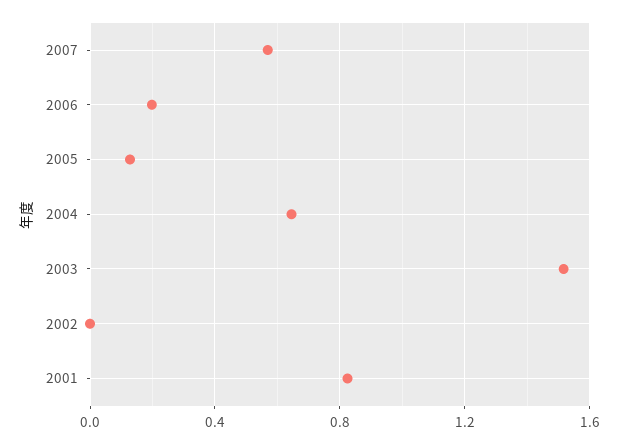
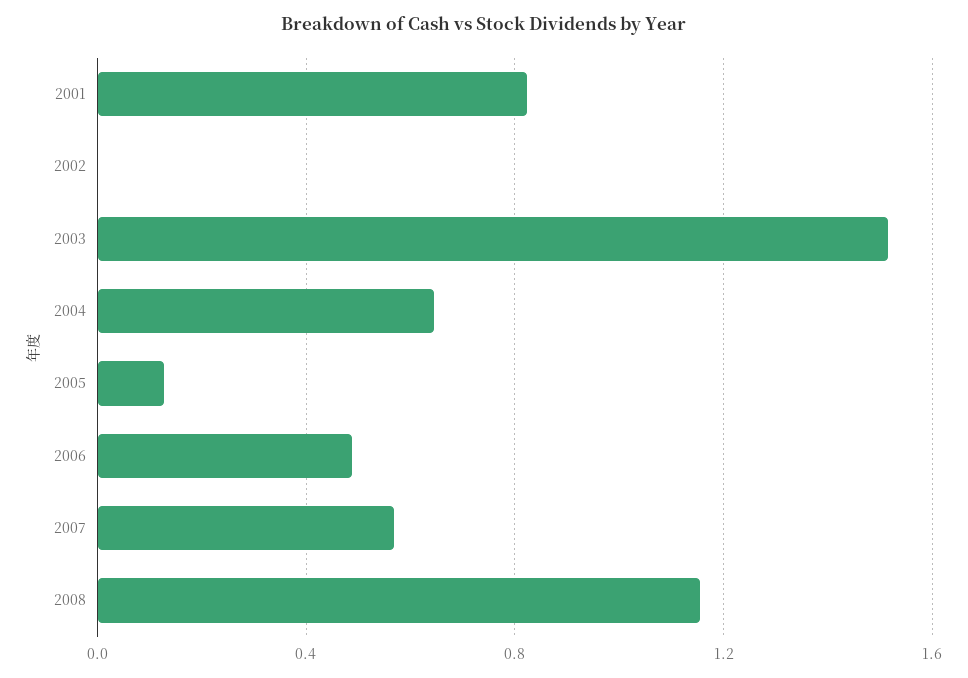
2006: 0.2 -> 0.5
2008: none -> 1.15

